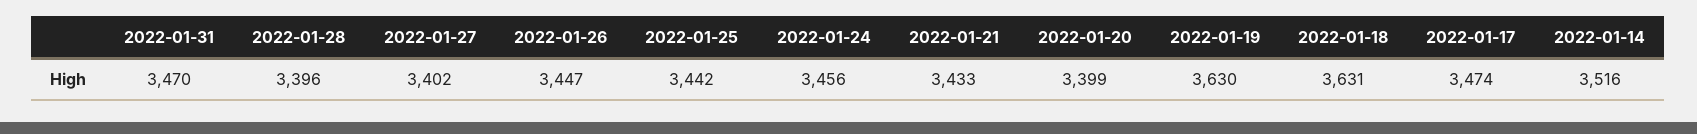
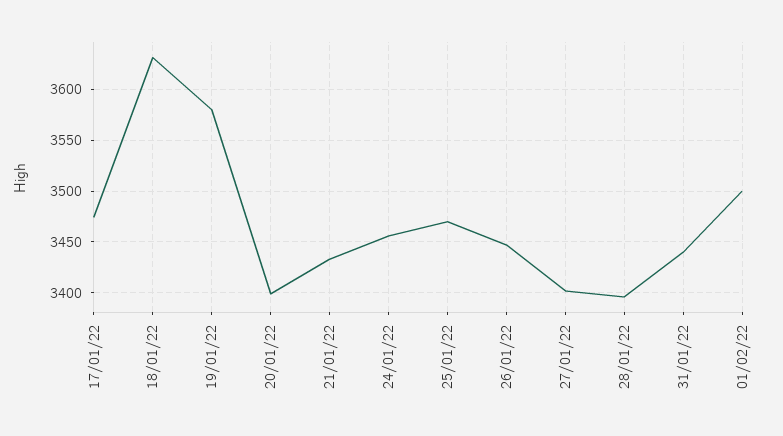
2022-01-31: 3470 -> 3440
2022-01-25: 3442 -> 3470
2022-01-19: 3630 -> 3580
2022-01-14: 3516 -> none
01/02/22: none -> 3500

